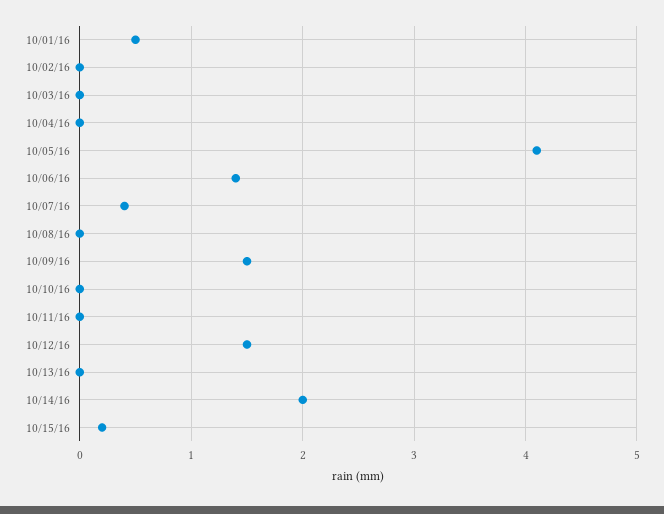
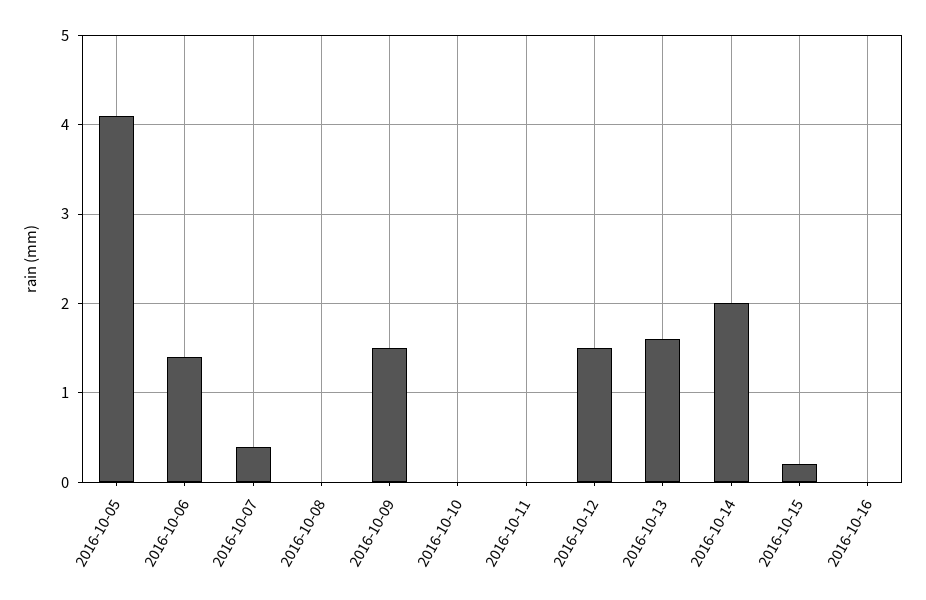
10/01/16: 0.5 -> none
10/02/16: 0 -> none
10/03/16: 0 -> none
10/04/16: 0 -> none
10/13/16: 0 -> 1.6
2016-10-16: none -> 0

